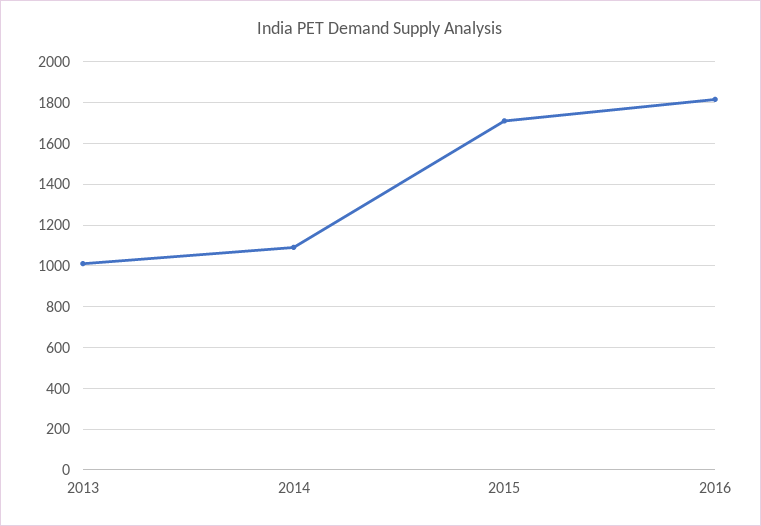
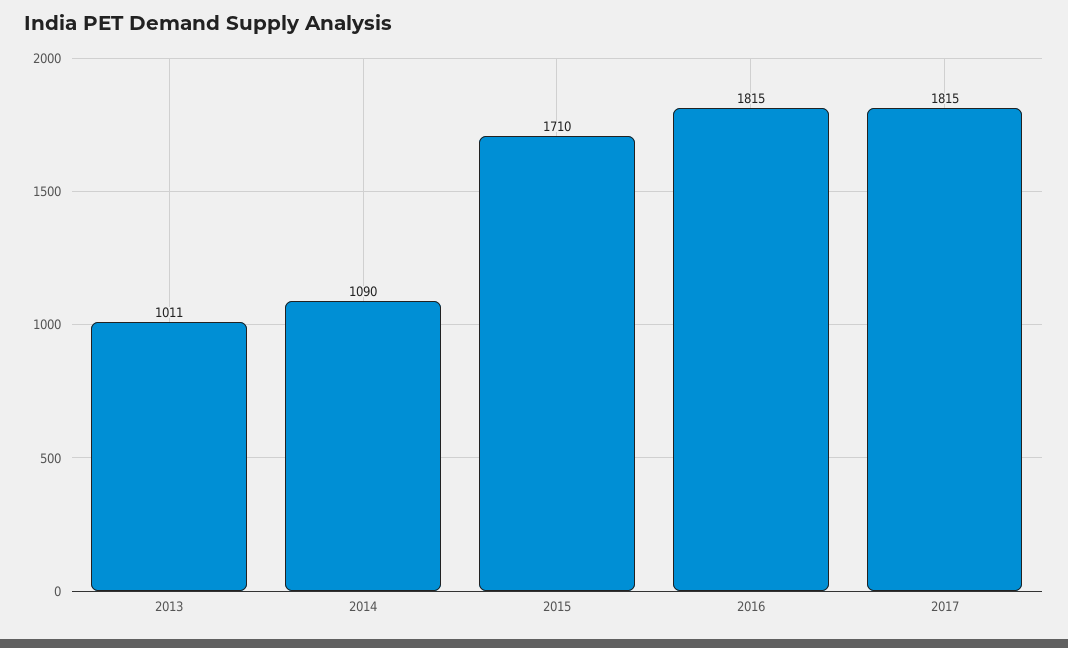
2017: none -> 1815

